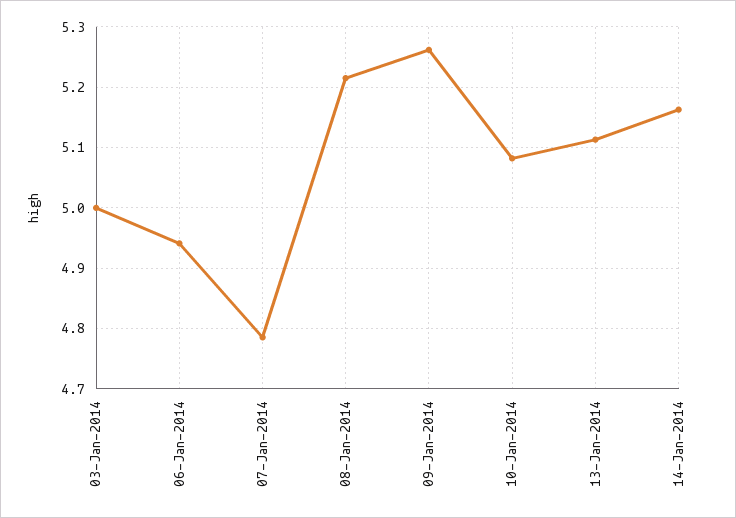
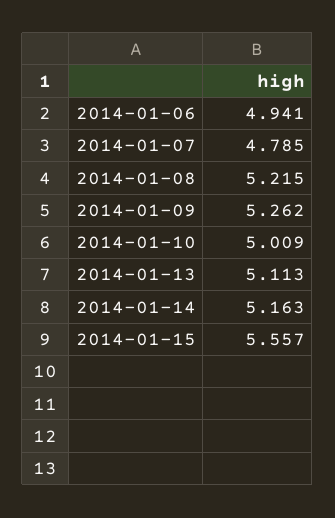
03-Jan-2014: 5 -> none
10-Jan-2014: 5.08 -> 5.009
2014-01-15: none -> 5.557

